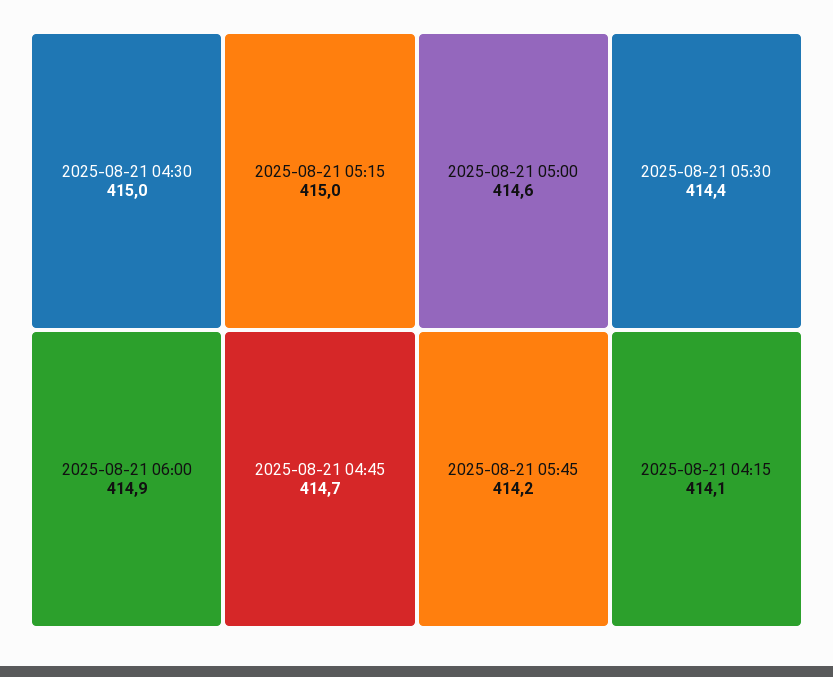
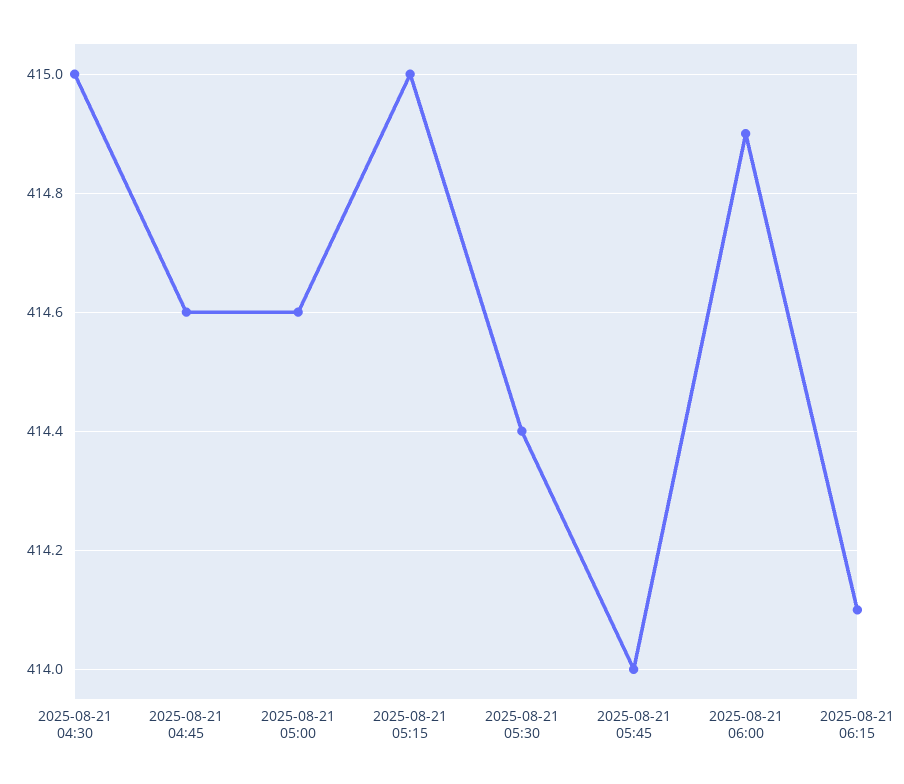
2025-08-21 04:45: 414.7 -> 414.6
2025-08-21 05:45: 414.2 -> 414
2025-08-21 04:15: 414.1 -> none
2025-08-21 06:15: none -> 414.1

